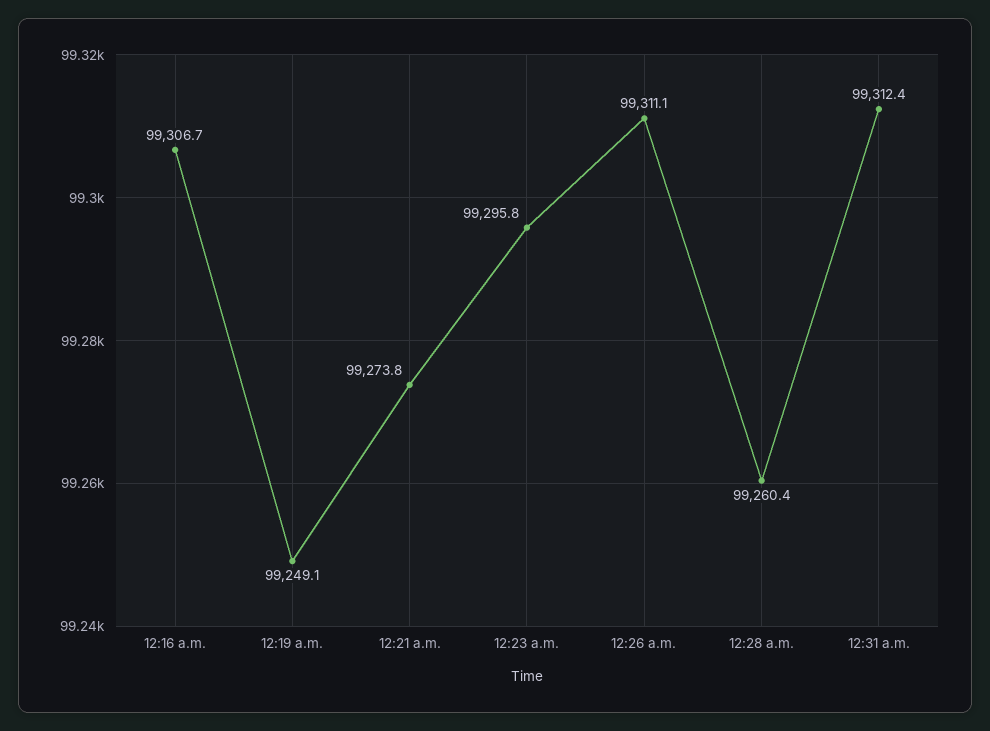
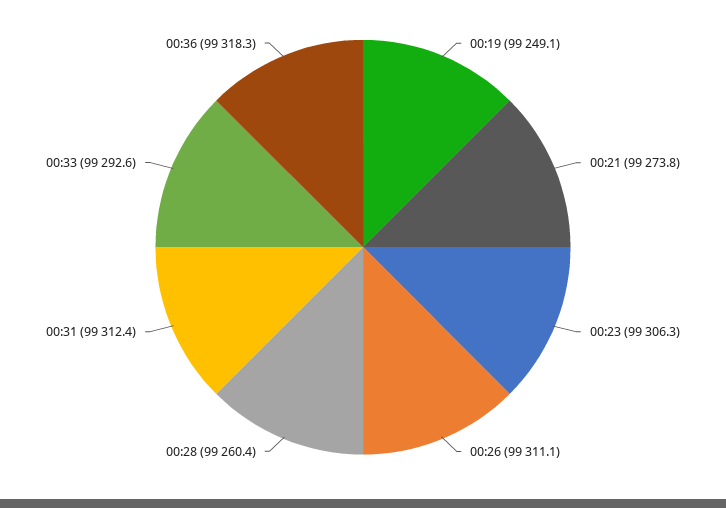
12:16 a.m.: 99306.7 -> none
12:23 a.m.: 99295.8 -> 99306.3
00:33: none -> 99292.6
00:36: none -> 99318.3

